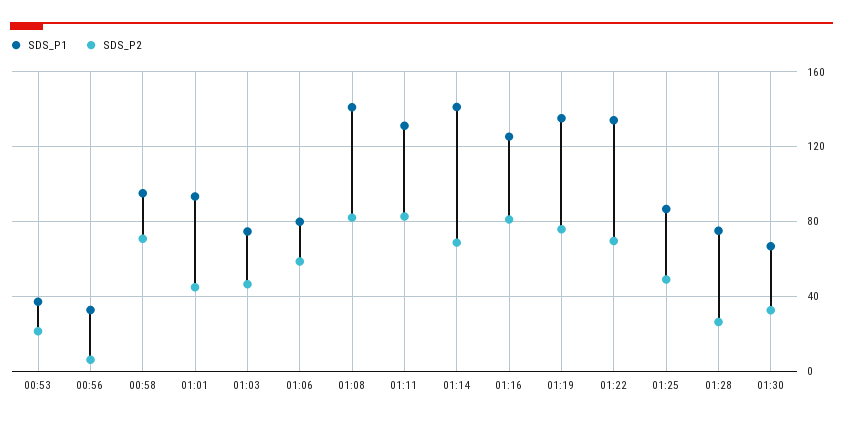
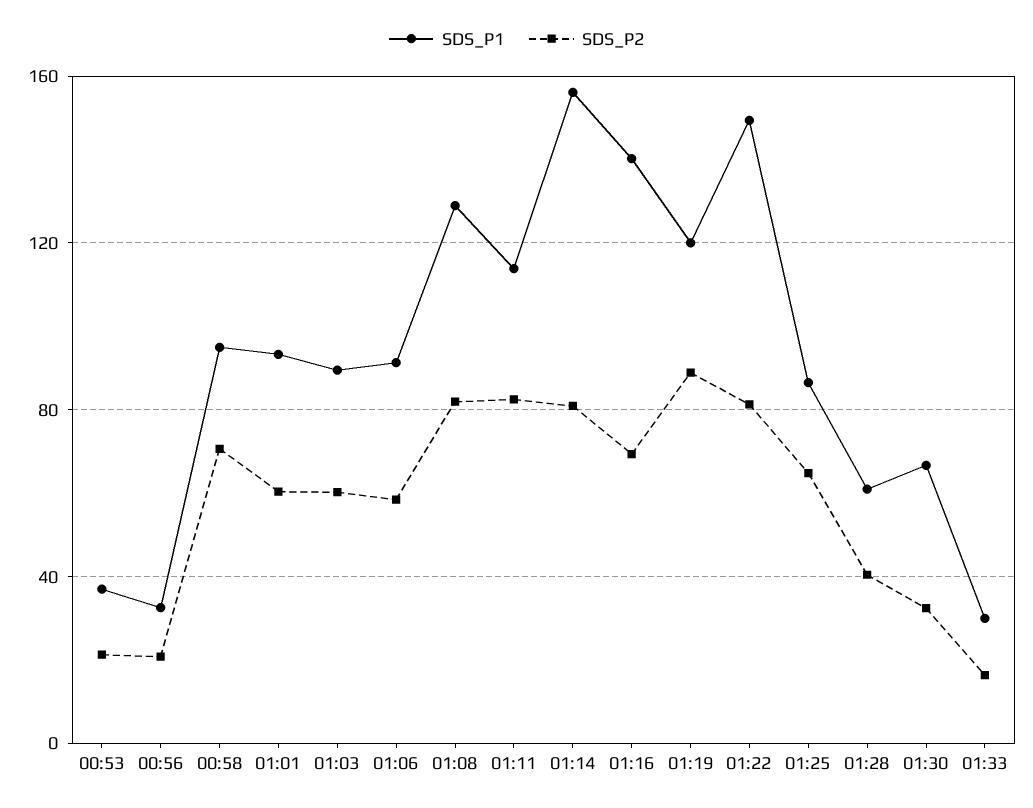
SDS_P2, 00:56: 5 -> 20
SDS_P2, 01:01: 45 -> 60
SDS_P1, 01:03: 75 -> 90
SDS_P2, 01:03: 45 -> 60
SDS_P1, 01:06: 80 -> 90
SDS_P1, 01:08: 140 -> 130
SDS_P1, 01:11: 130 -> 115
SDS_P1, 01:14: 140 -> 155
SDS_P2, 01:14: 70 -> 80
SDS_P1, 01:16: 125 -> 140
SDS_P2, 01:16: 80 -> 70
SDS_P1, 01:19: 135 -> 120
SDS_P2, 01:19: 75 -> 90
SDS_P1, 01:22: 135 -> 150
SDS_P2, 01:22: 70 -> 80
SDS_P2, 01:25: 50 -> 65
SDS_P1, 01:28: 75 -> 60
SDS_P2, 01:28: 25 -> 40
SDS_P1, 01:33: none -> 30
SDS_P2, 01:33: none -> 15

